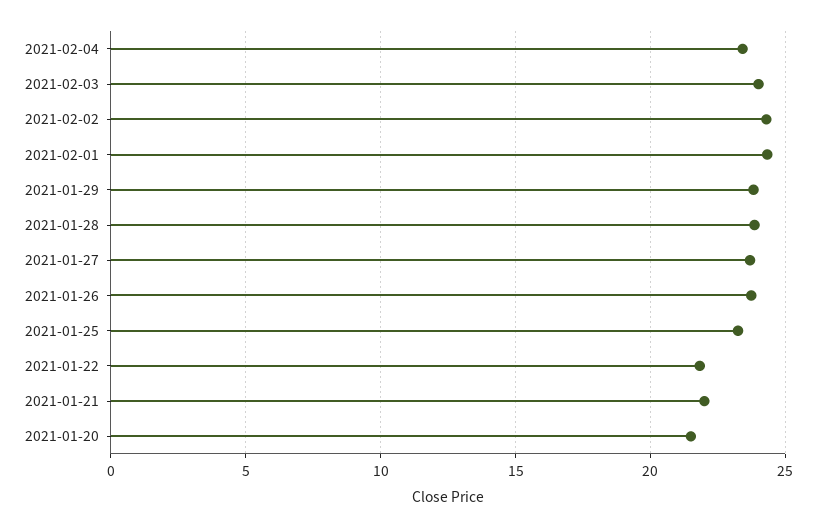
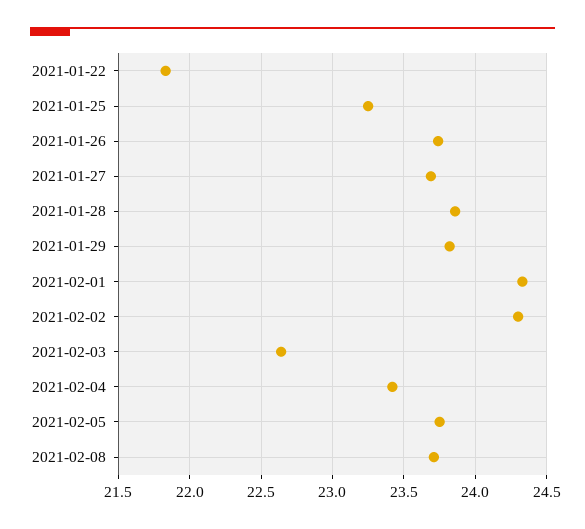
2021-02-03: 24 -> 22.65
2021-01-21: 22 -> none
2021-01-20: 21.5 -> none
2021-02-05: none -> 23.75
2021-02-08: none -> 23.7

